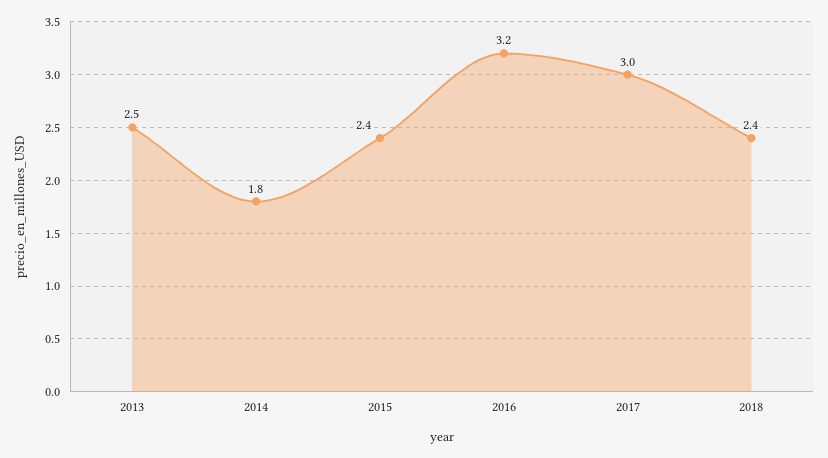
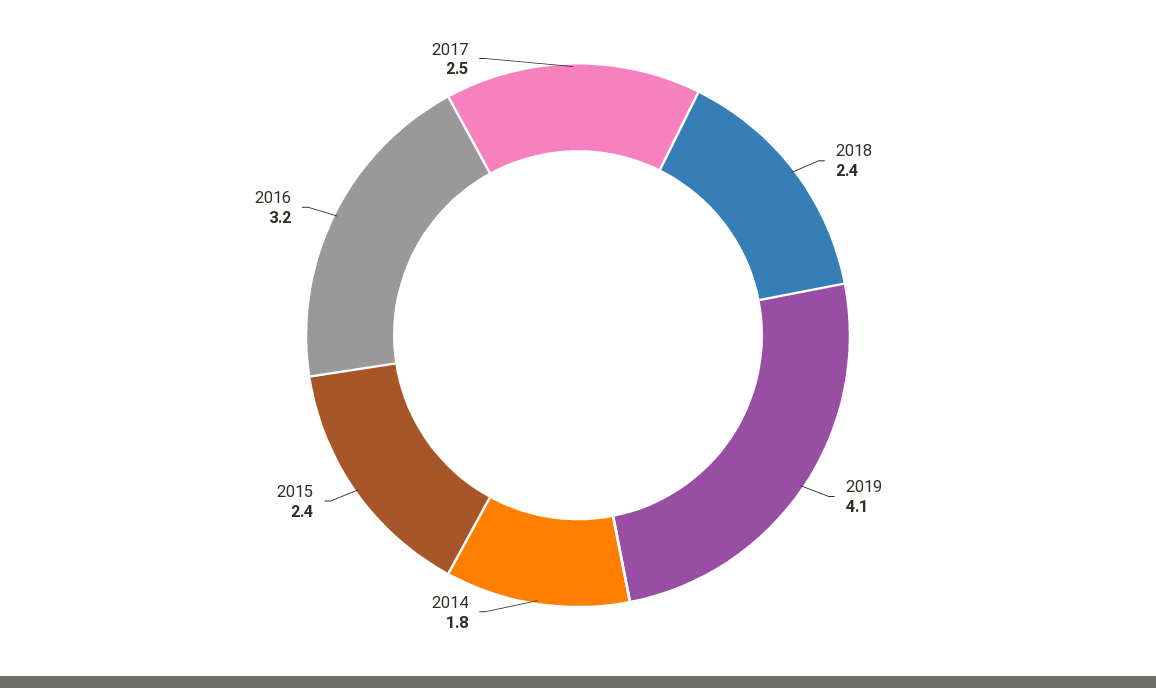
2013: 2.5 -> none
2017: 3 -> 2.5
2019: none -> 4.1

